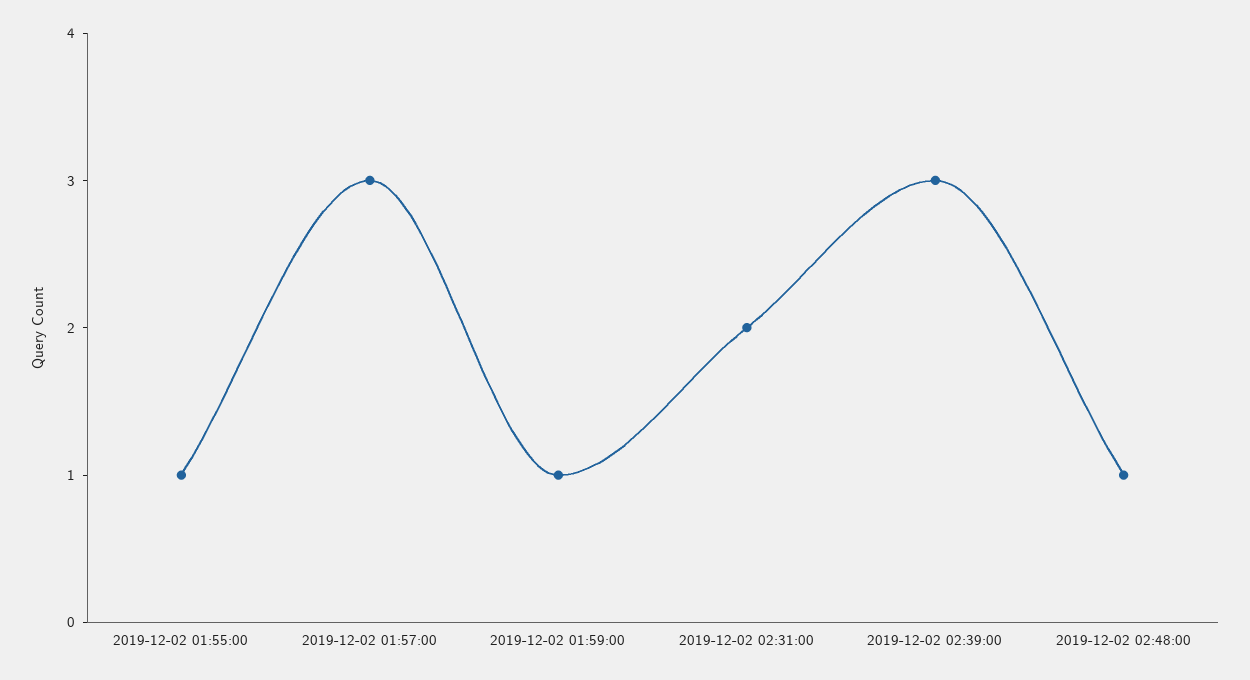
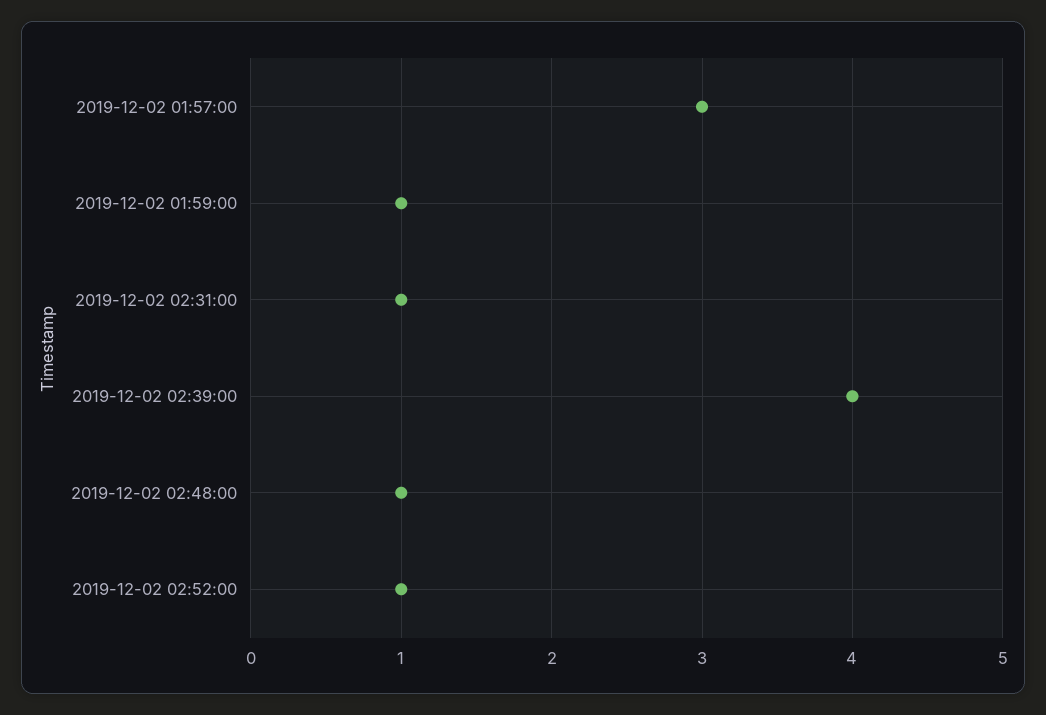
2019-12-02 01:55:00: 1 -> none
2019-12-02 02:31:00: 2 -> 1
2019-12-02 02:39:00: 3 -> 4
2019-12-02 02:52:00: none -> 1

